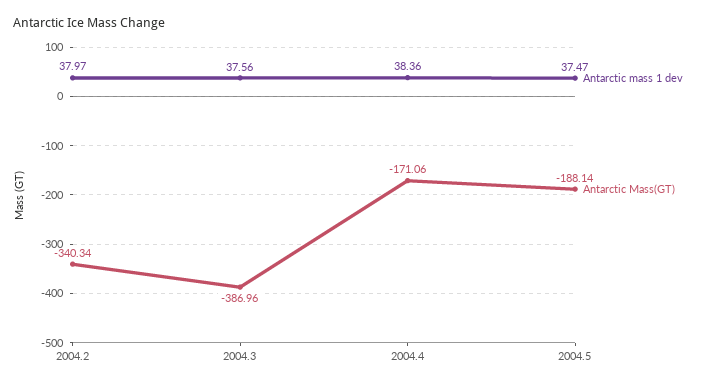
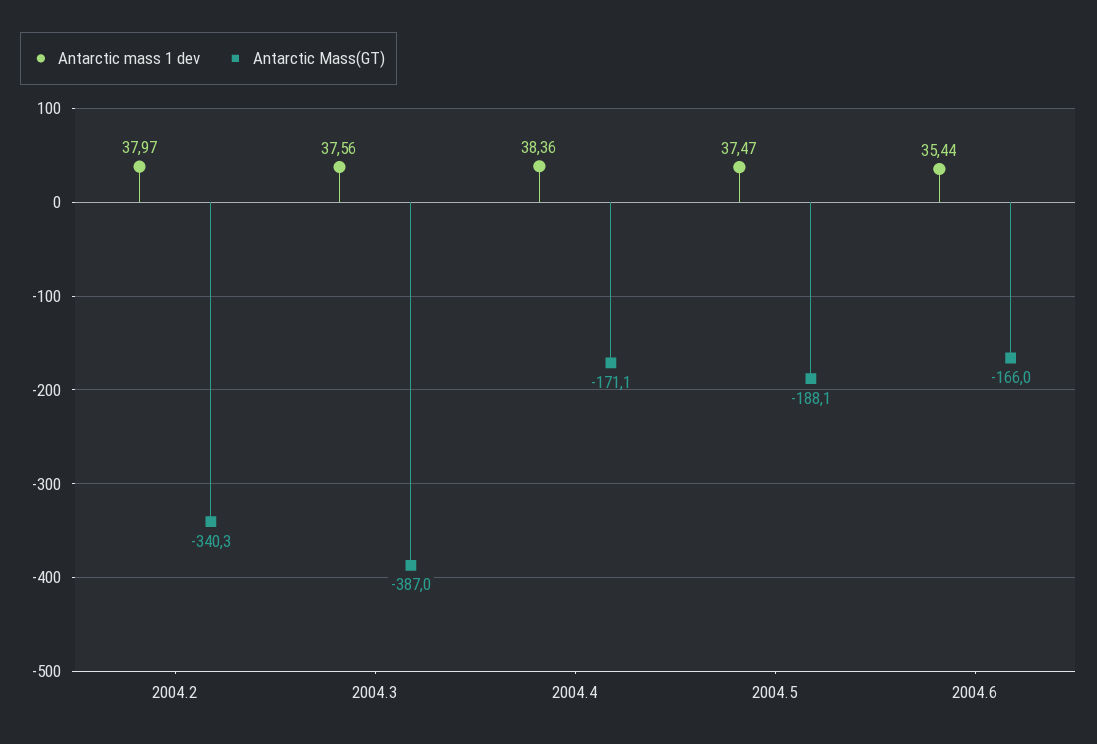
Antarctic mass 1 dev, 2004.6: none -> 35.44
Antarctic Mass(GT), 2004.6: none -> -166

